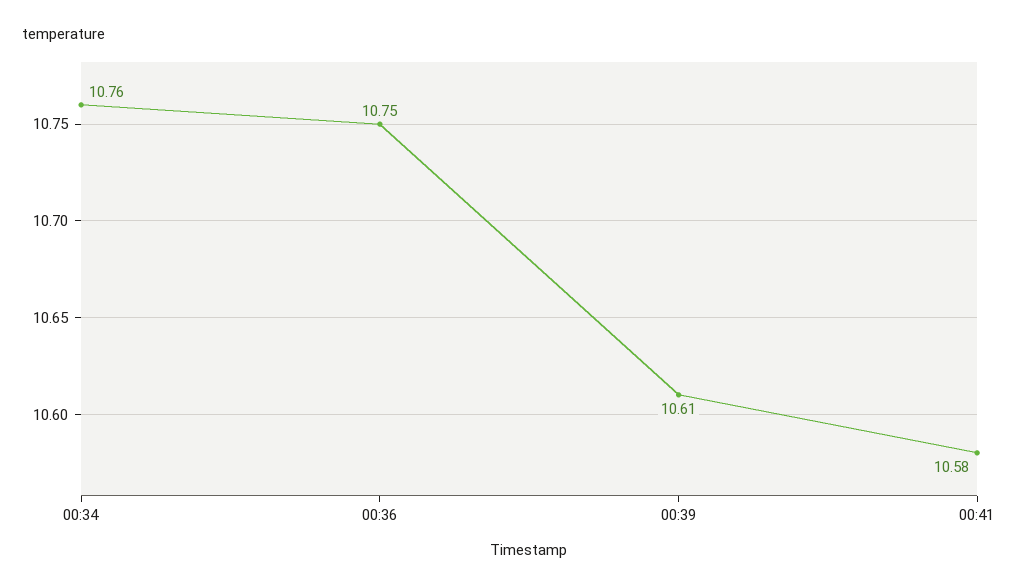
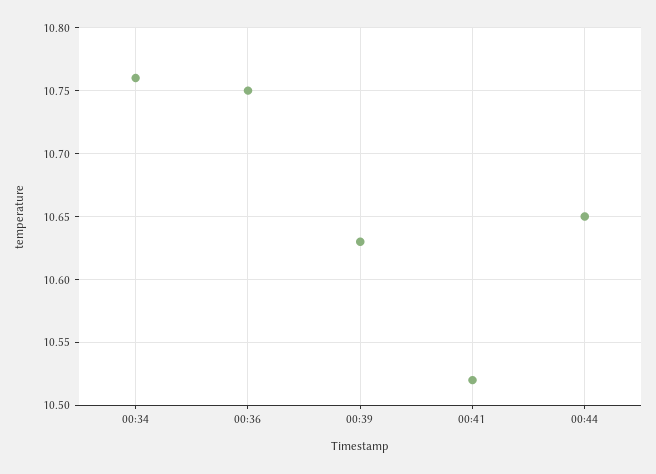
00:39: 10.61 -> 10.63
00:41: 10.58 -> 10.52
00:44: none -> 10.65

